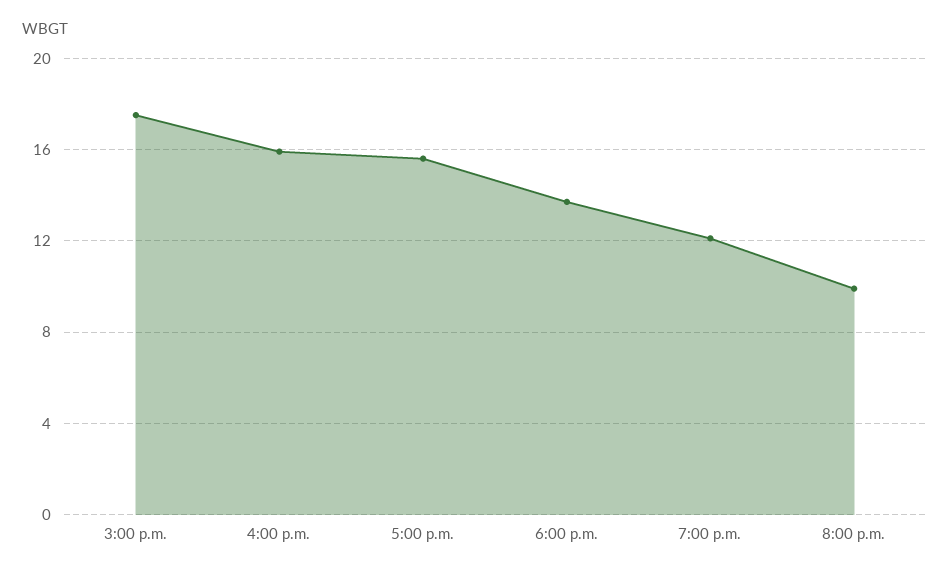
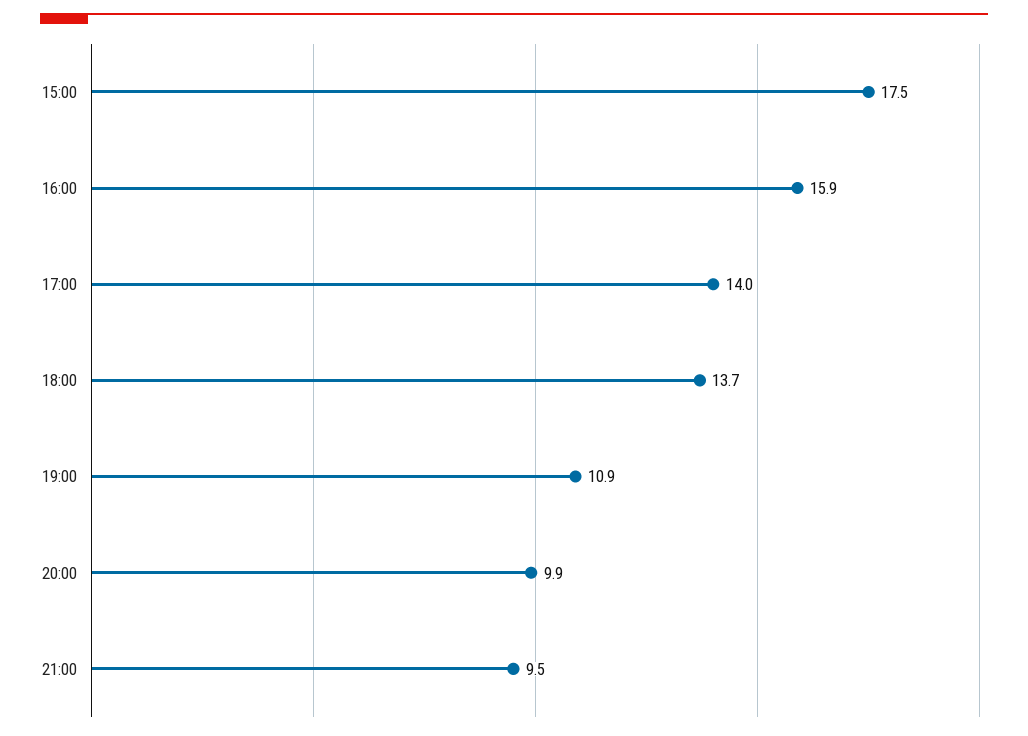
5:00 p.m.: 15.5 -> 14
7:00 p.m.: 12 -> 10.9
21:00: none -> 9.5

